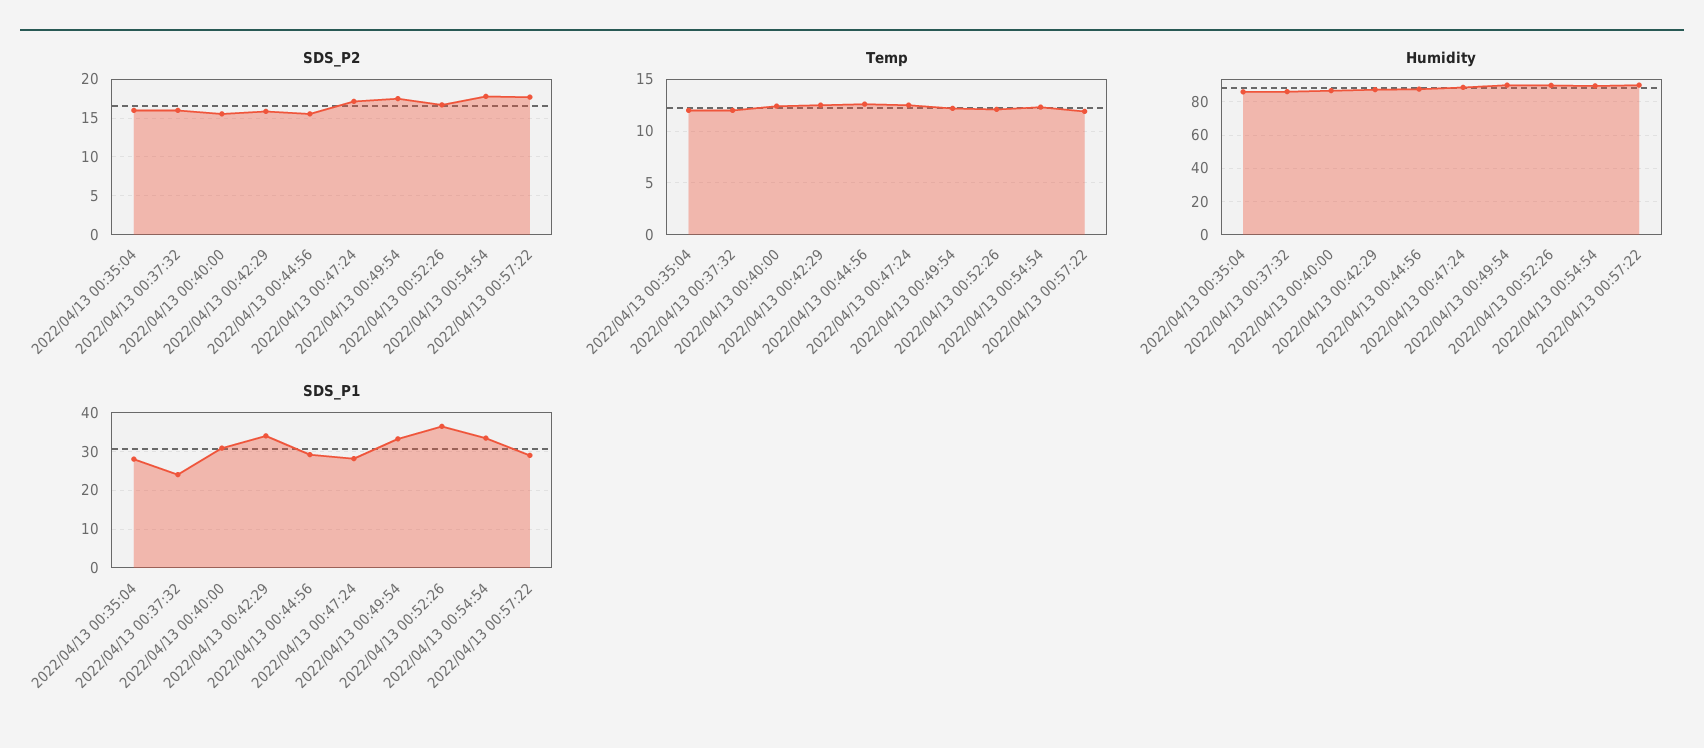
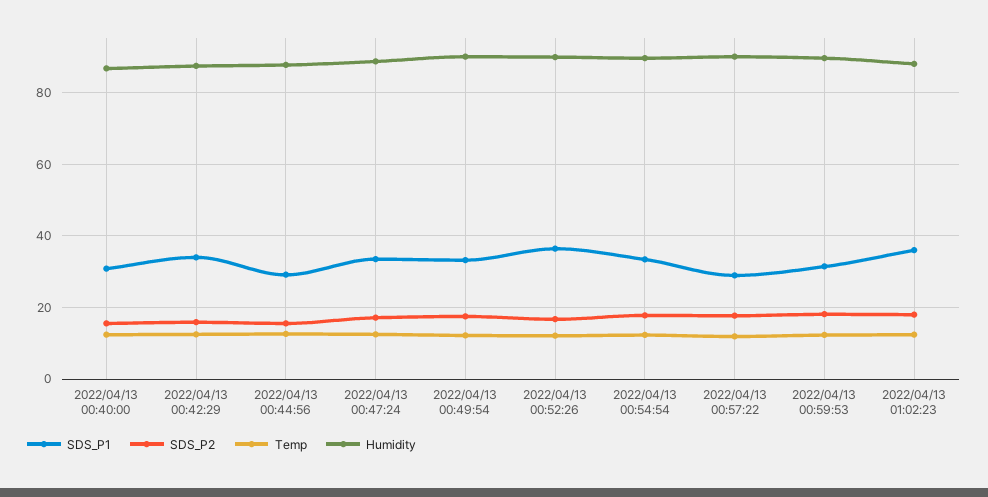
SDS_P2, 2022/04/13 00:35:04: 16 -> none
SDS_P2, 2022/04/13 00:37:32: 16 -> none
Temp, 2022/04/13 00:35:04: 12 -> none
Temp, 2022/04/13 00:37:32: 12 -> none
Humidity, 2022/04/13 00:35:04: 85 -> none
Humidity, 2022/04/13 00:37:32: 85 -> none
SDS_P1, 2022/04/13 00:35:04: 28 -> none
SDS_P1, 2022/04/13 00:37:32: 24 -> none
SDS_P1, 2022/04/13 00:47:24: 28 -> 34
SDS_P1, 2022/04/13 00:59:53: none -> 32
SDS_P2, 2022/04/13 00:59:53: none -> 18
Temp, 2022/04/13 00:59:53: none -> 12
Humidity, 2022/04/13 00:59:53: none -> 90
SDS_P1, 2022/04/13 01:02:23: none -> 36
SDS_P2, 2022/04/13 01:02:23: none -> 18
Temp, 2022/04/13 01:02:23: none -> 12
Humidity, 2022/04/13 01:02:23: none -> 88

